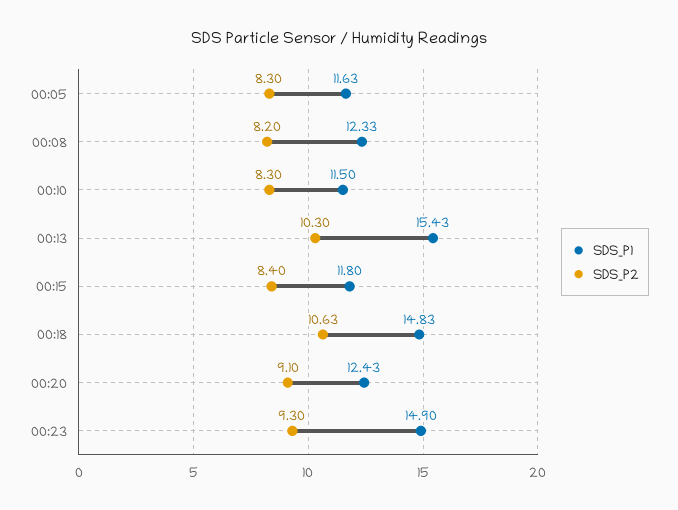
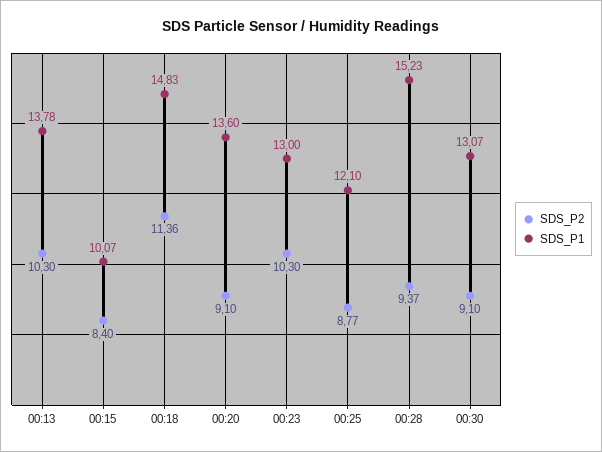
SDS_P1, 00:05: 11.63 -> none
SDS_P2, 00:05: 8.3 -> none
SDS_P1, 00:08: 12.33 -> none
SDS_P2, 00:08: 8.2 -> none
SDS_P1, 00:10: 11.5 -> none
SDS_P2, 00:10: 8.3 -> none
SDS_P1, 00:13: 15.43 -> 13.78
SDS_P1, 00:15: 11.8 -> 10.07
SDS_P2, 00:18: 10.63 -> 11.36
SDS_P1, 00:20: 12.43 -> 13.6
SDS_P1, 00:23: 14.9 -> 13
SDS_P2, 00:23: 9.3 -> 10.3
SDS_P2, 00:25: none -> 8.77
SDS_P1, 00:25: none -> 12.1
SDS_P2, 00:28: none -> 9.37
SDS_P1, 00:28: none -> 15.23
SDS_P2, 00:30: none -> 9.1
SDS_P1, 00:30: none -> 13.07

